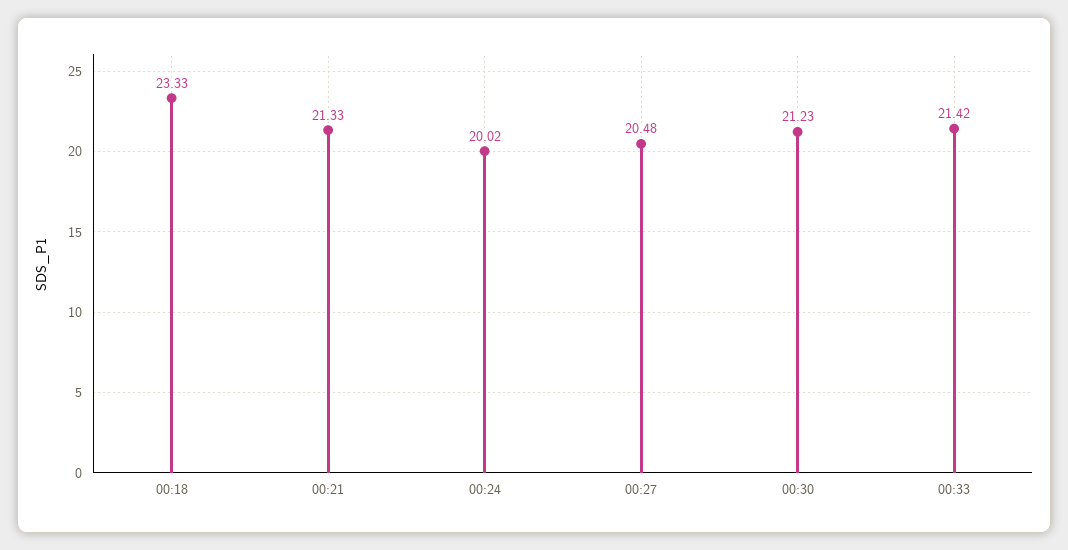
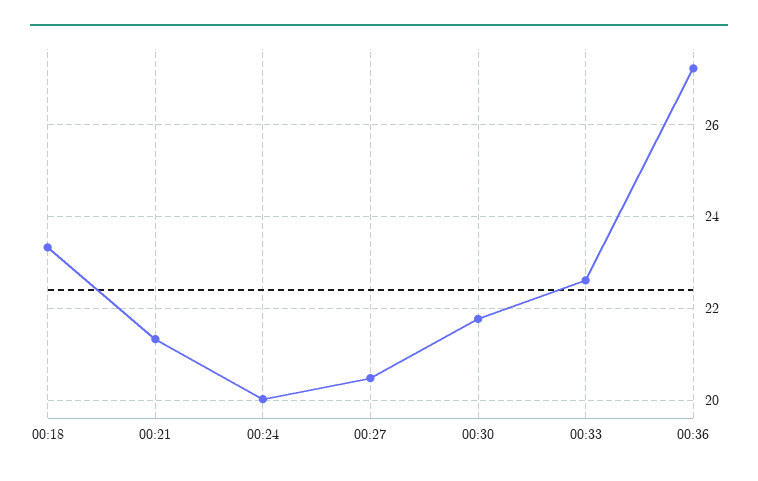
00:30: 21.23 -> 21.8
00:33: 21.42 -> 22.6
00:36: none -> 27.2

